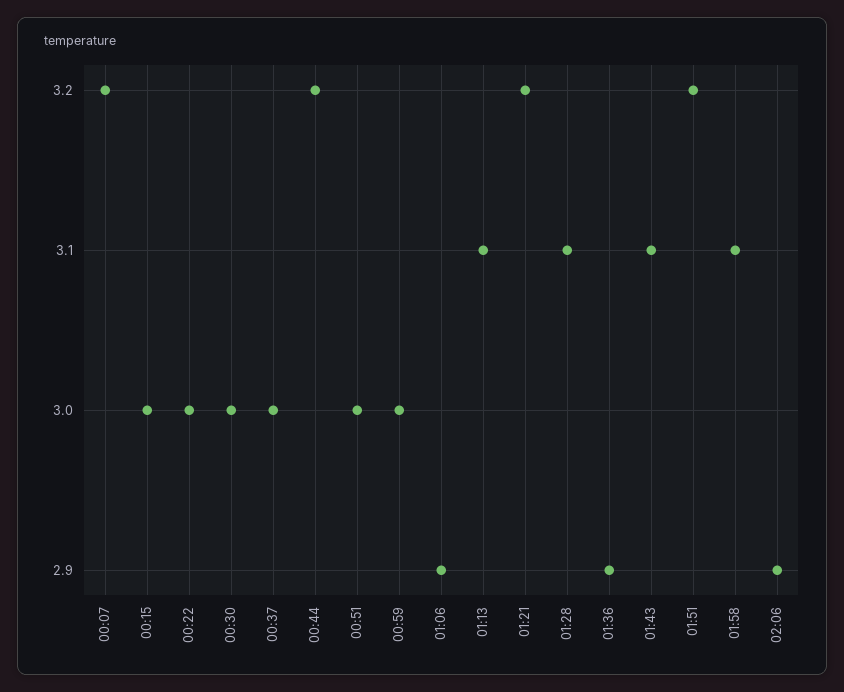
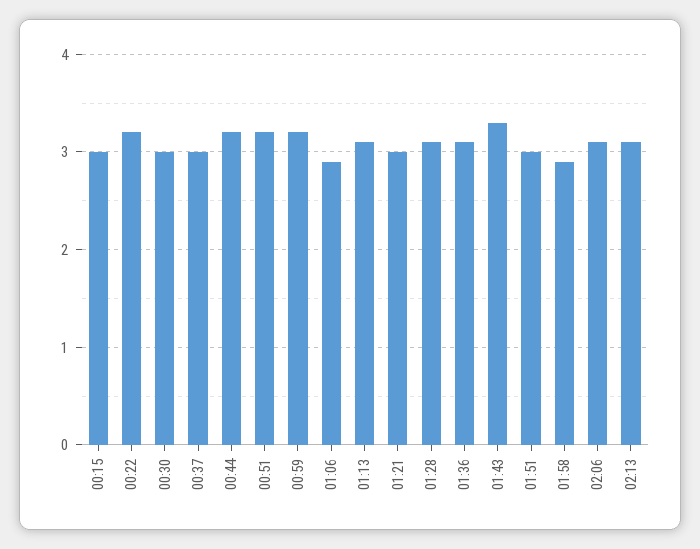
00:07: 3.2 -> none
00:22: 3 -> 3.2
00:51: 3 -> 3.2
00:59: 3 -> 3.2
01:21: 3.2 -> 3
01:36: 2.9 -> 3.1
01:43: 3.1 -> 3.3
01:51: 3.2 -> 3
01:58: 3.1 -> 2.9
02:06: 2.9 -> 3.1
02:13: none -> 3.1

